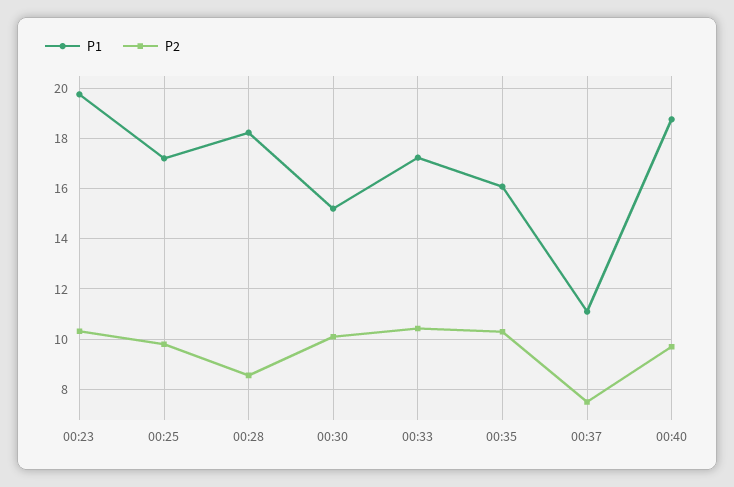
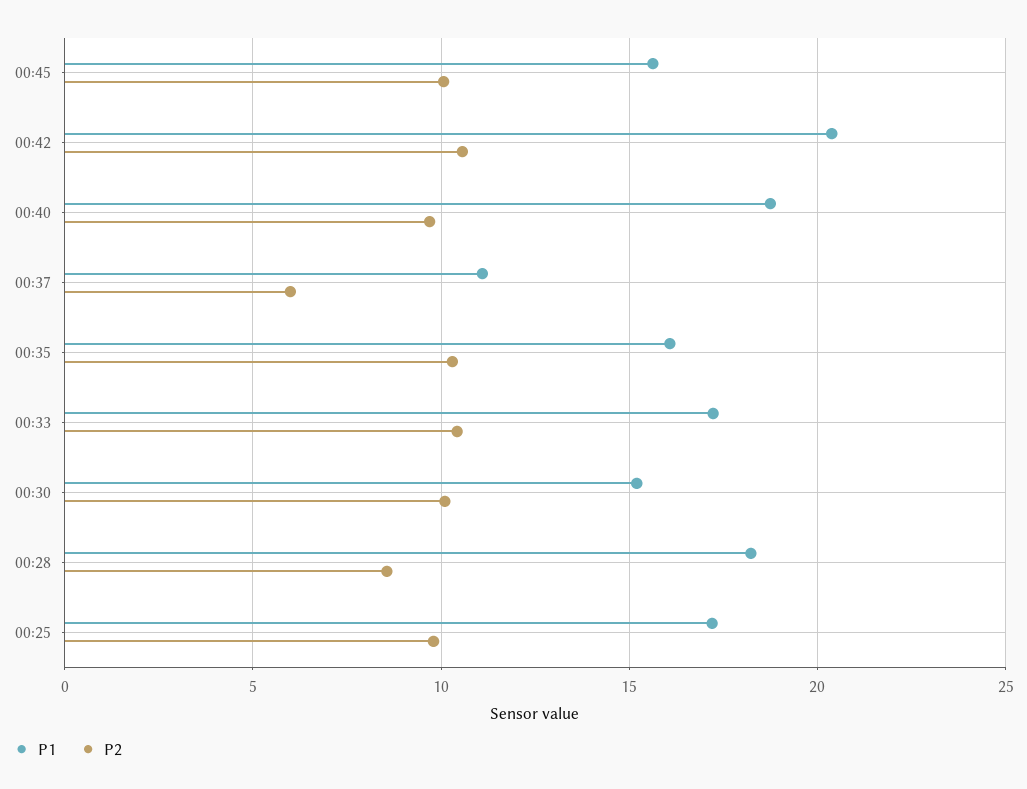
P1, 00:23: 19.75 -> none
P2, 00:23: 10.25 -> none
P2, 00:37: 7.5 -> 6
P1, 00:45: none -> 15.5
P2, 00:45: none -> 10
P1, 00:42: none -> 20.5
P2, 00:42: none -> 10.5

